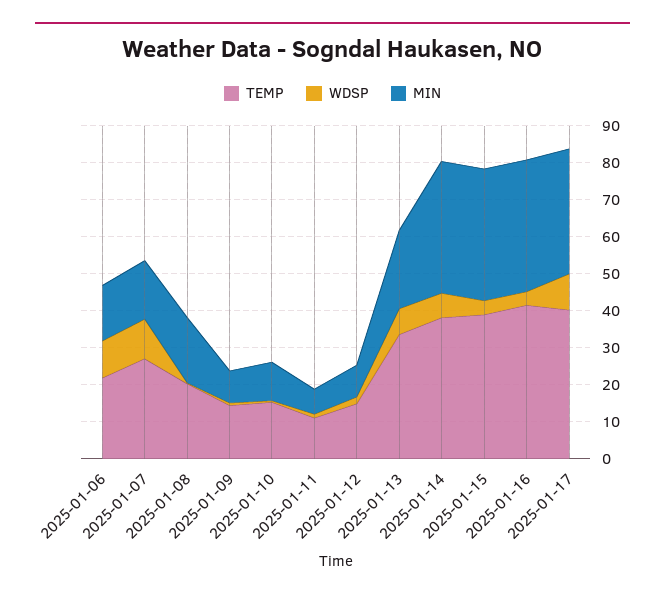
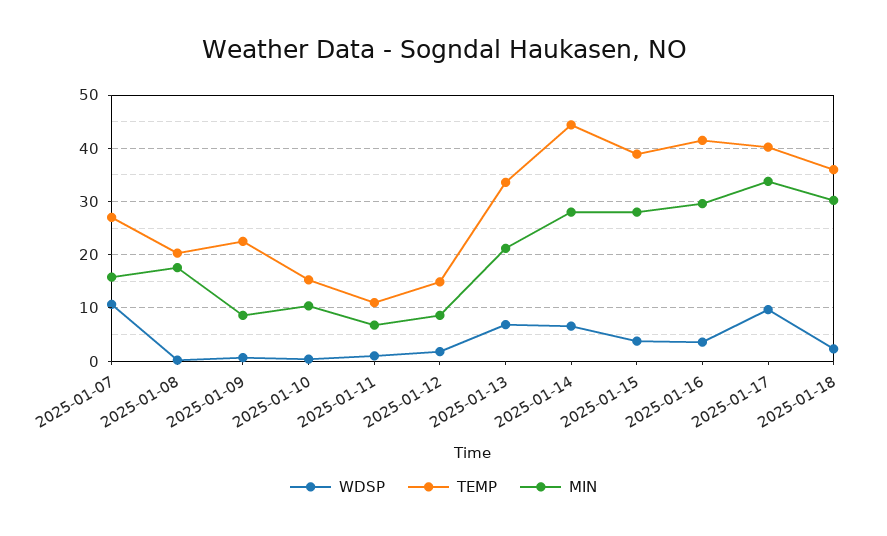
TEMP, 2025-01-06: 22.5 -> none
WDSP, 2025-01-06: 10 -> none
MIN, 2025-01-06: 15 -> none
TEMP, 2025-01-09: 15 -> 22
TEMP, 2025-01-14: 37.5 -> 44
MIN, 2025-01-14: 35 -> 28
MIN, 2025-01-15: 35 -> 28
MIN, 2025-01-16: 35 -> 30
WDSP, 2025-01-18: none -> 2
TEMP, 2025-01-18: none -> 36
MIN, 2025-01-18: none -> 30

